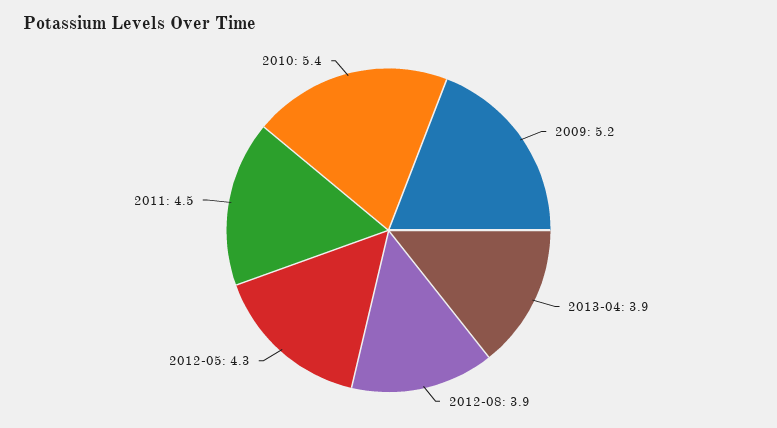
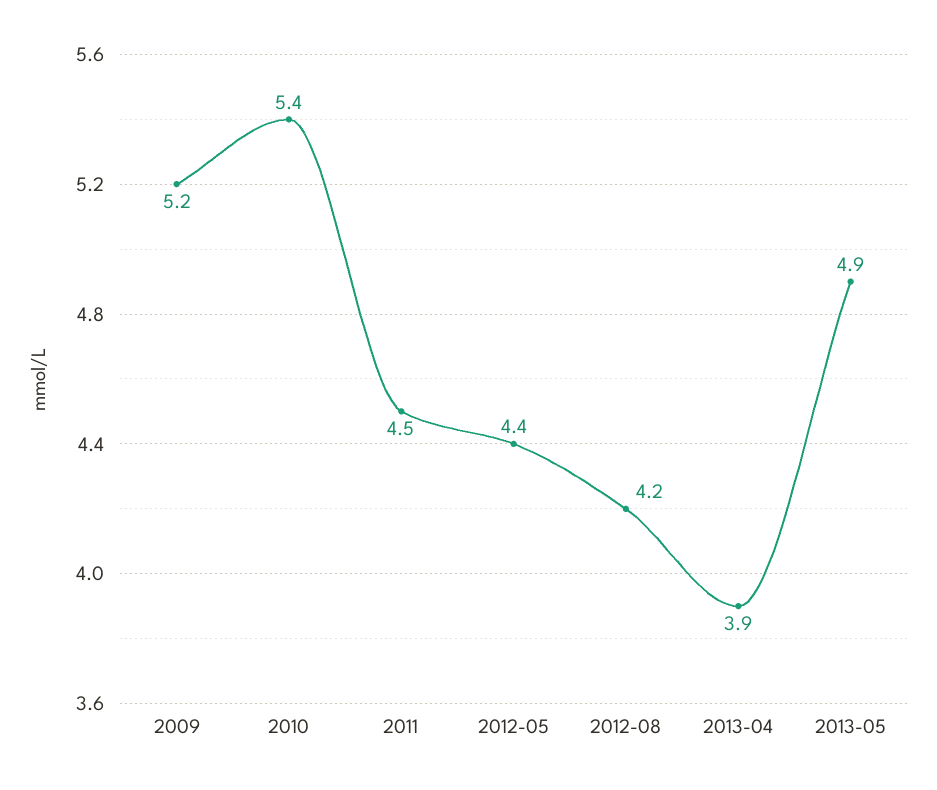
2012-08: 3.9 -> 4.2
2012-05: 4.3 -> 4.4
2013-05: none -> 4.9

